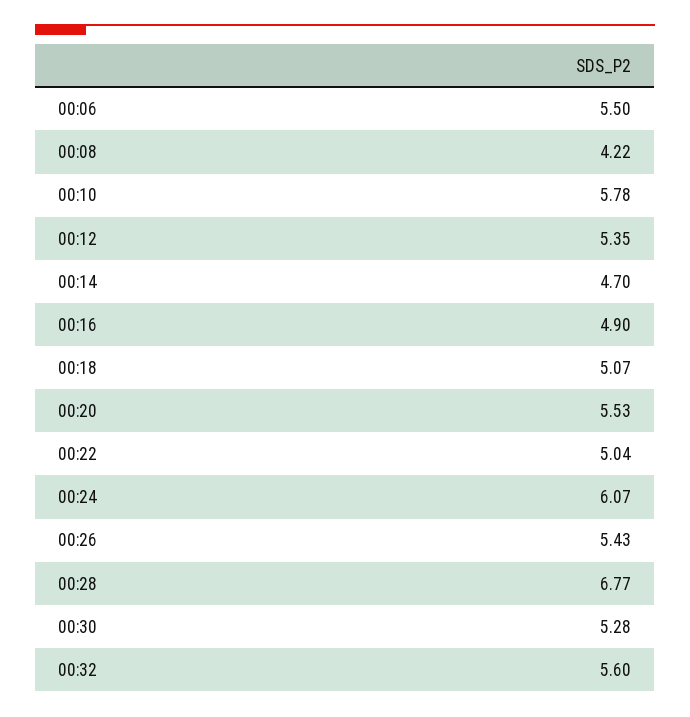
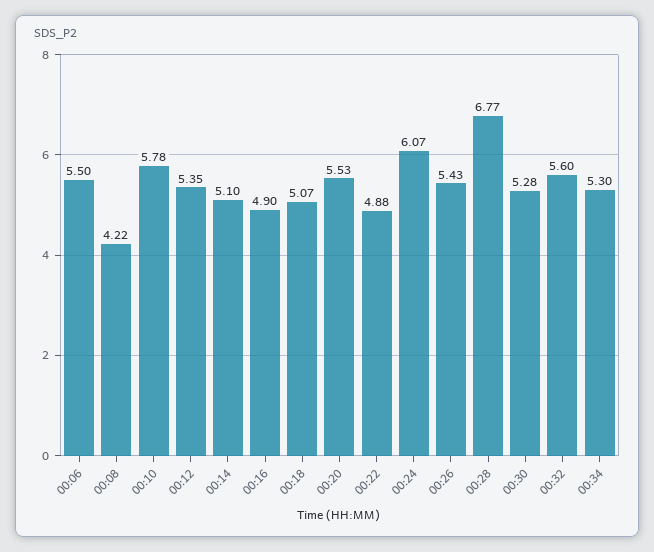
00:14: 4.7 -> 5.1
00:22: 5.04 -> 4.88
00:34: none -> 5.3

